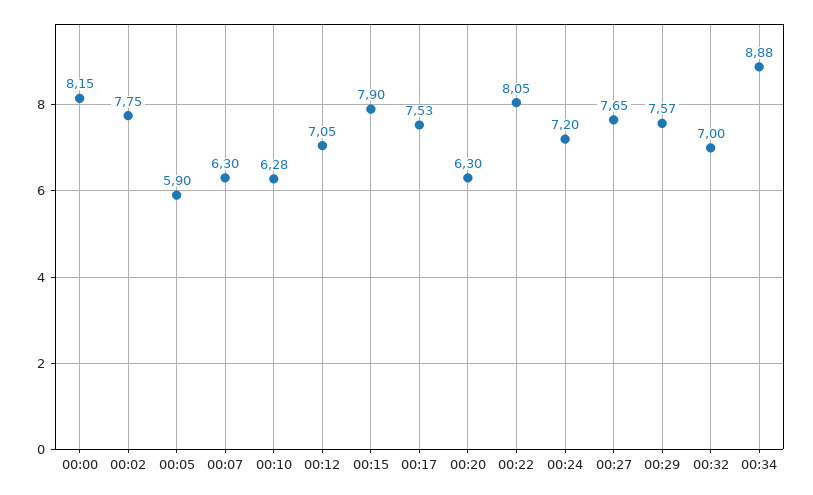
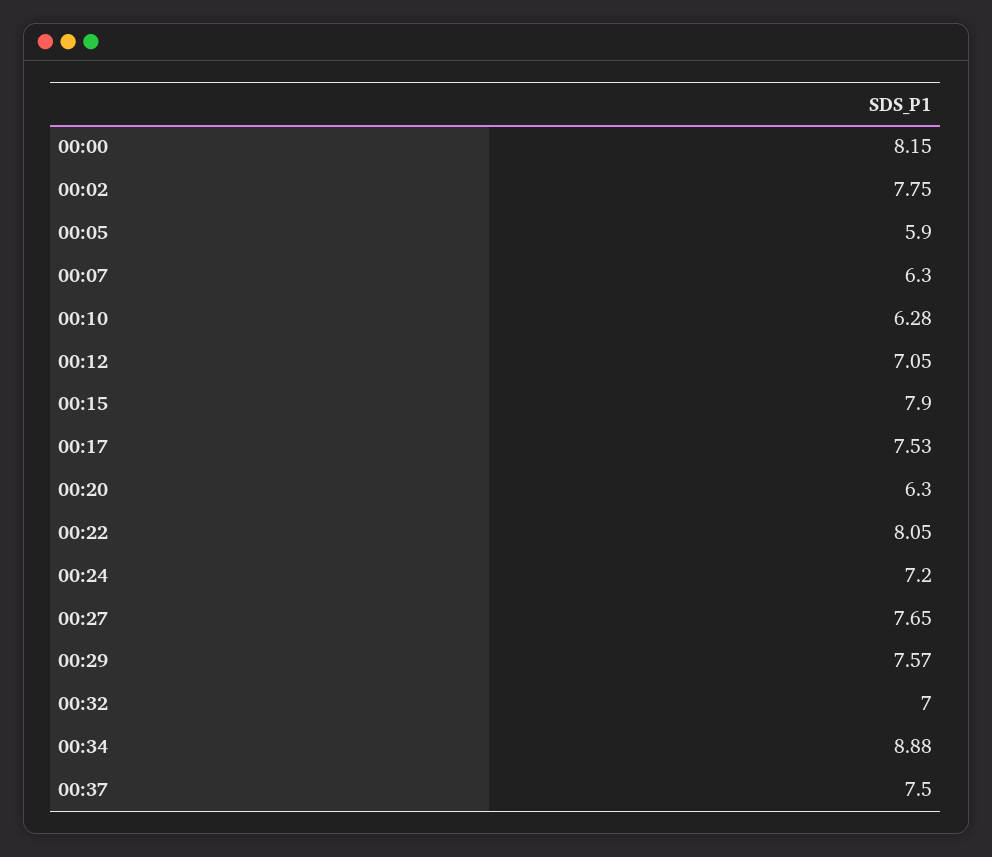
00:37: none -> 7.5

